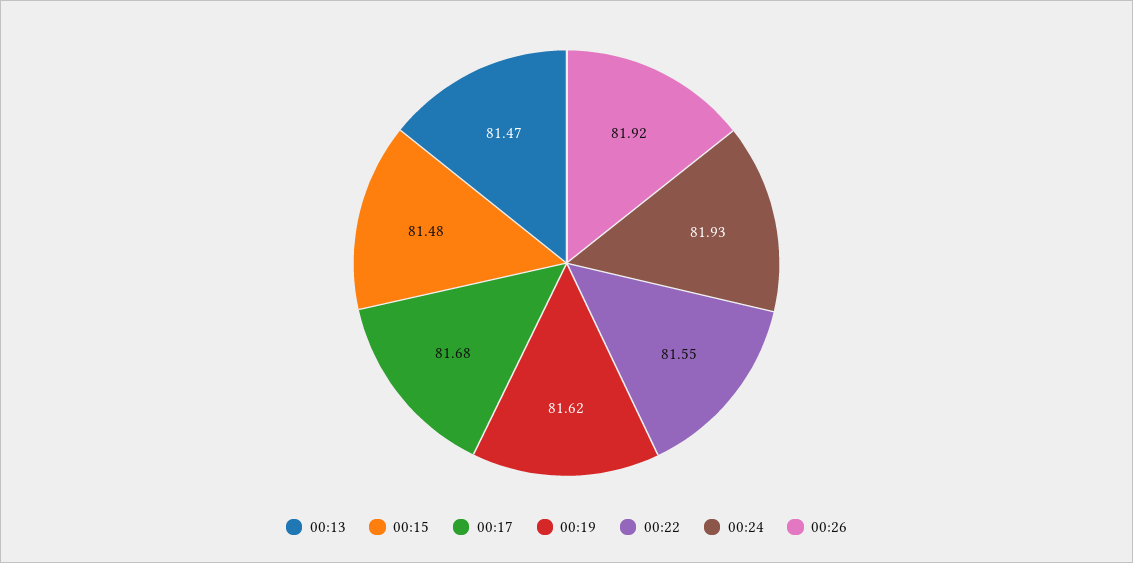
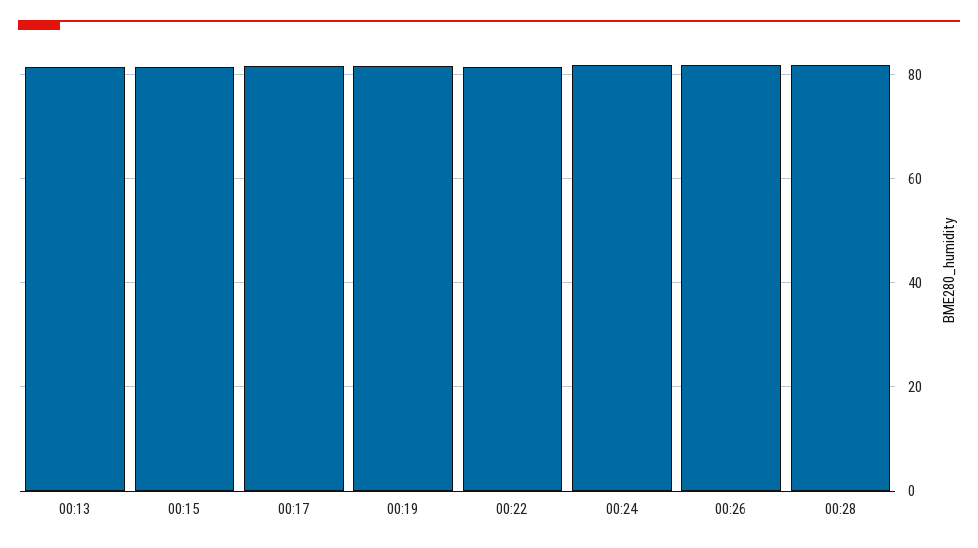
00:28: none -> 82

